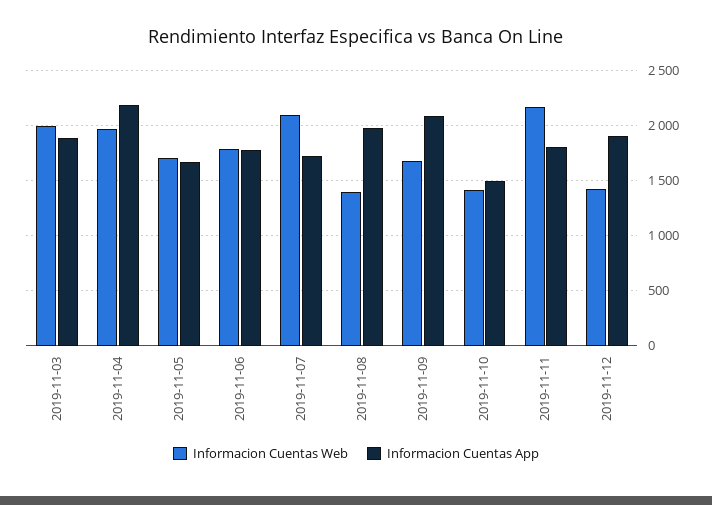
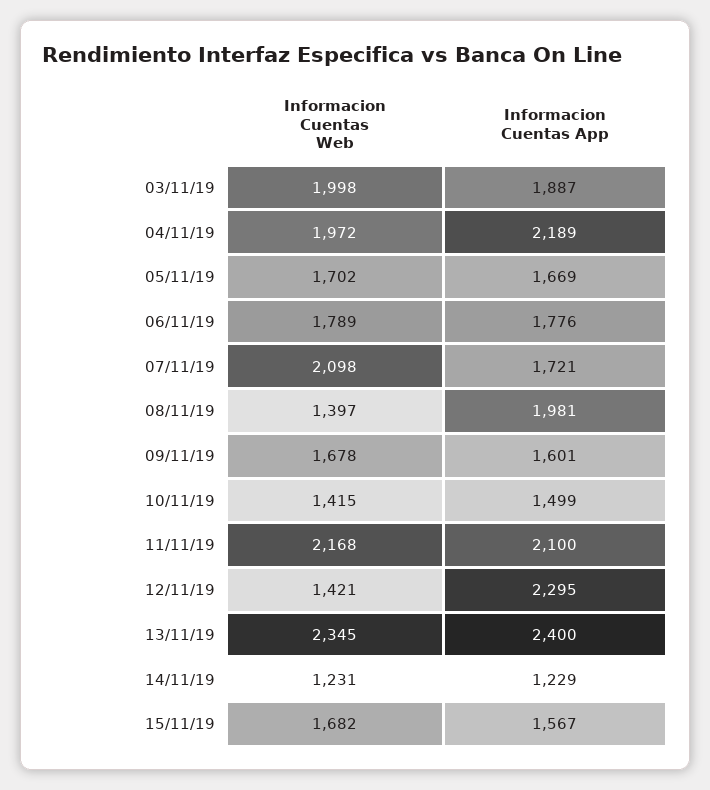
Informacion Cuentas App, 2019-11-09: 2100 -> 1601
Informacion Cuentas App, 2019-11-11: 1800 -> 2100
Informacion Cuentas App, 2019-11-12: 1900 -> 2295
Informacion Cuentas Web, 13/11/19: none -> 2345
Informacion Cuentas App, 13/11/19: none -> 2400
Informacion Cuentas Web, 14/11/19: none -> 1231
Informacion Cuentas App, 14/11/19: none -> 1229
Informacion Cuentas Web, 15/11/19: none -> 1682
Informacion Cuentas App, 15/11/19: none -> 1567

